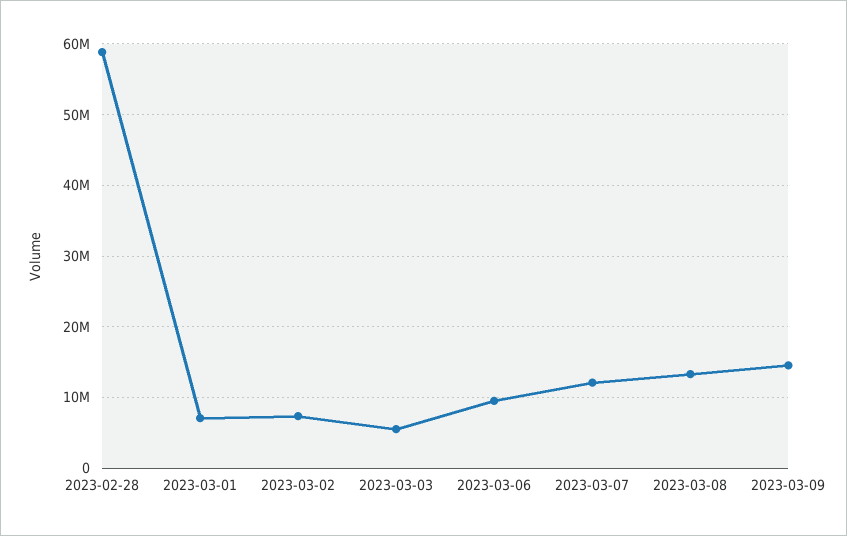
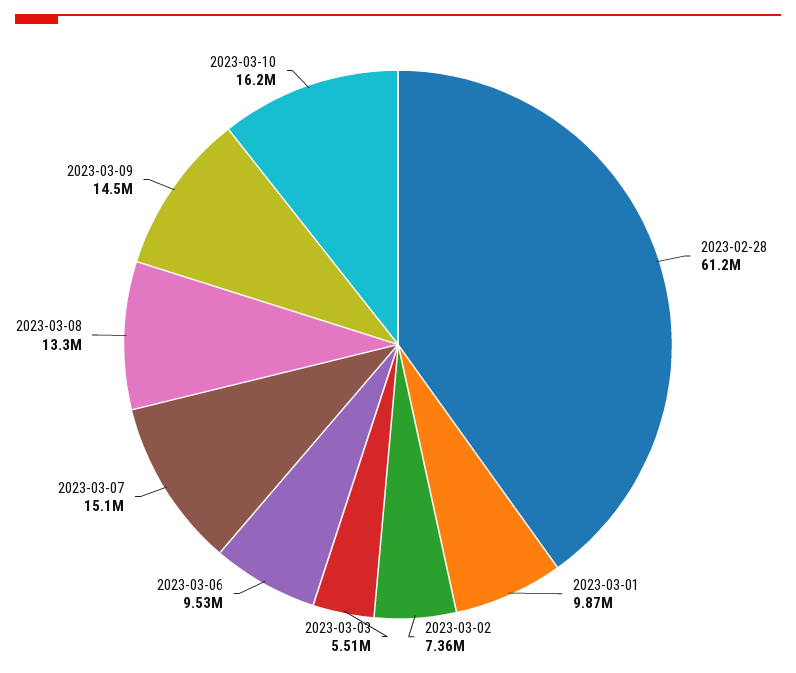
2023-02-28: 59000000 -> 61200000
2023-03-01: 7000000 -> 9870000
2023-03-07: 12000000 -> 15100000
2023-03-10: none -> 16200000

